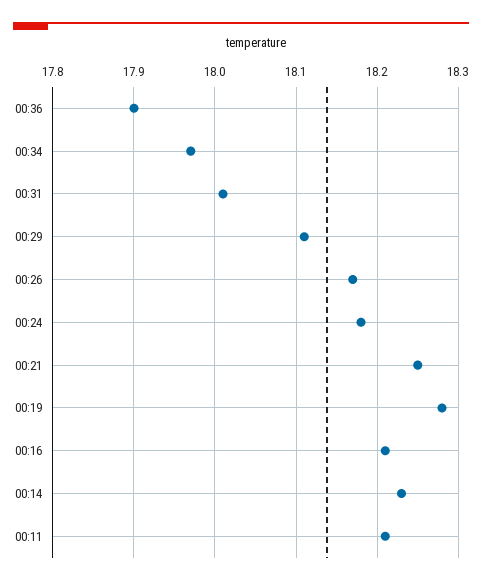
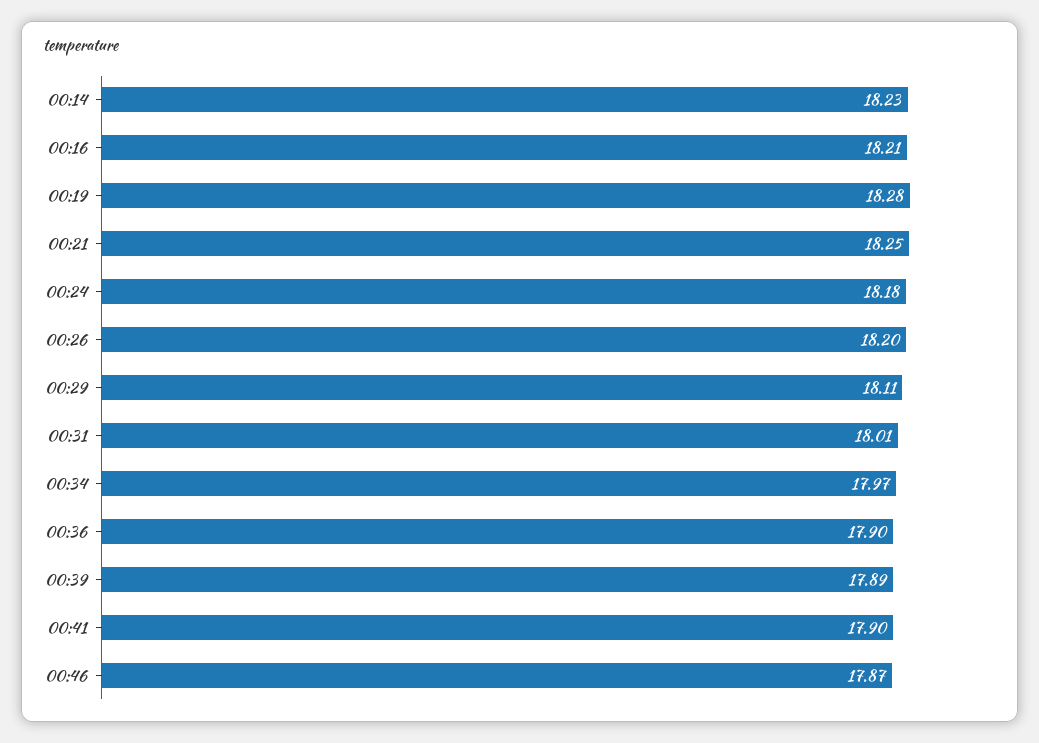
00:26: 18.17 -> 18.2
00:11: 18.21 -> none
00:39: none -> 17.89
00:41: none -> 17.9
00:46: none -> 17.87

